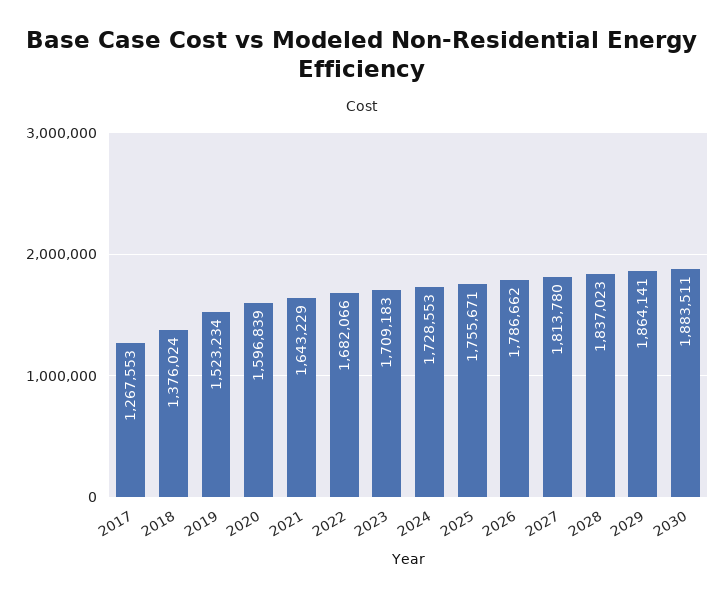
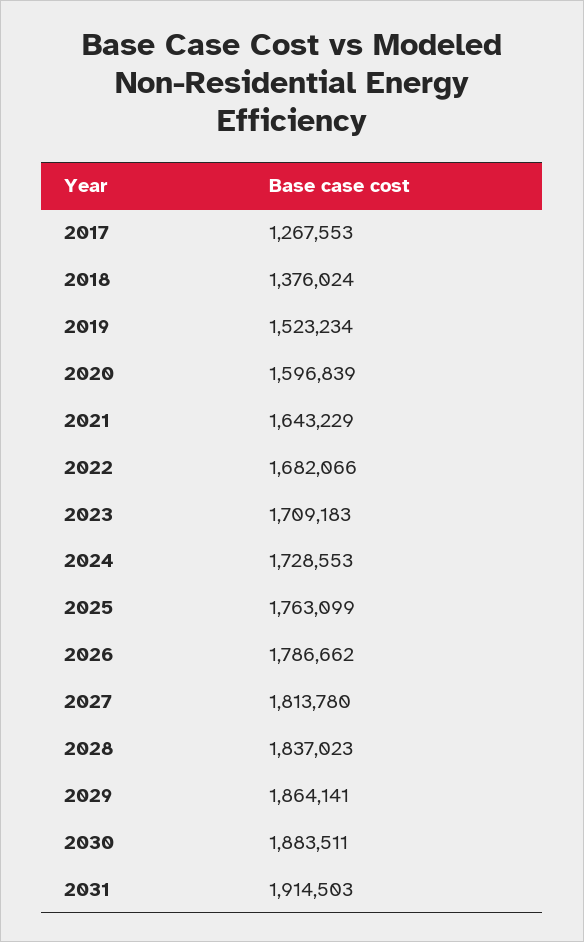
2025: 1755671 -> 1763099
2031: none -> 1914503

